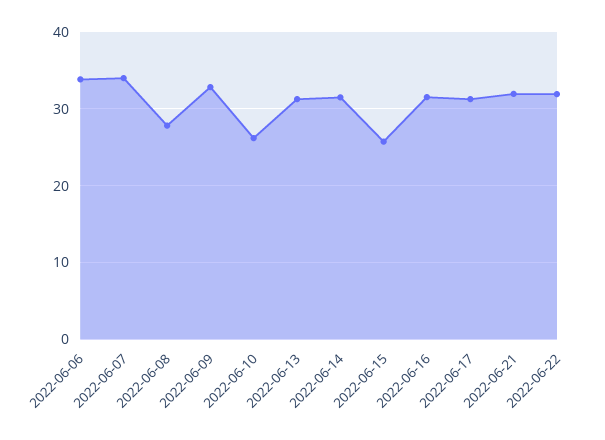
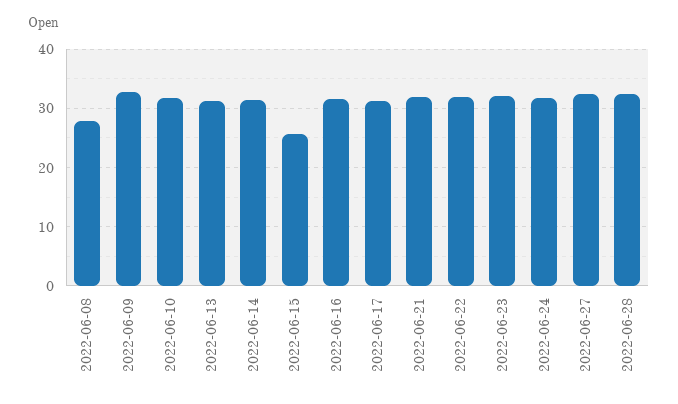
2022-06-06: 34 -> none
2022-06-07: 34 -> none
2022-06-10: 26 -> 32
2022-06-23: none -> 32
2022-06-24: none -> 32
2022-06-27: none -> 32
2022-06-28: none -> 32

